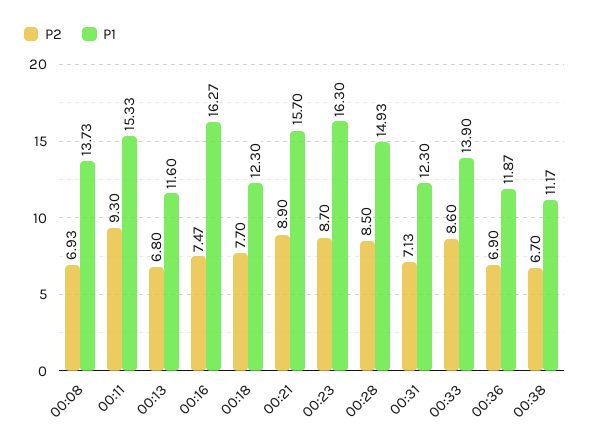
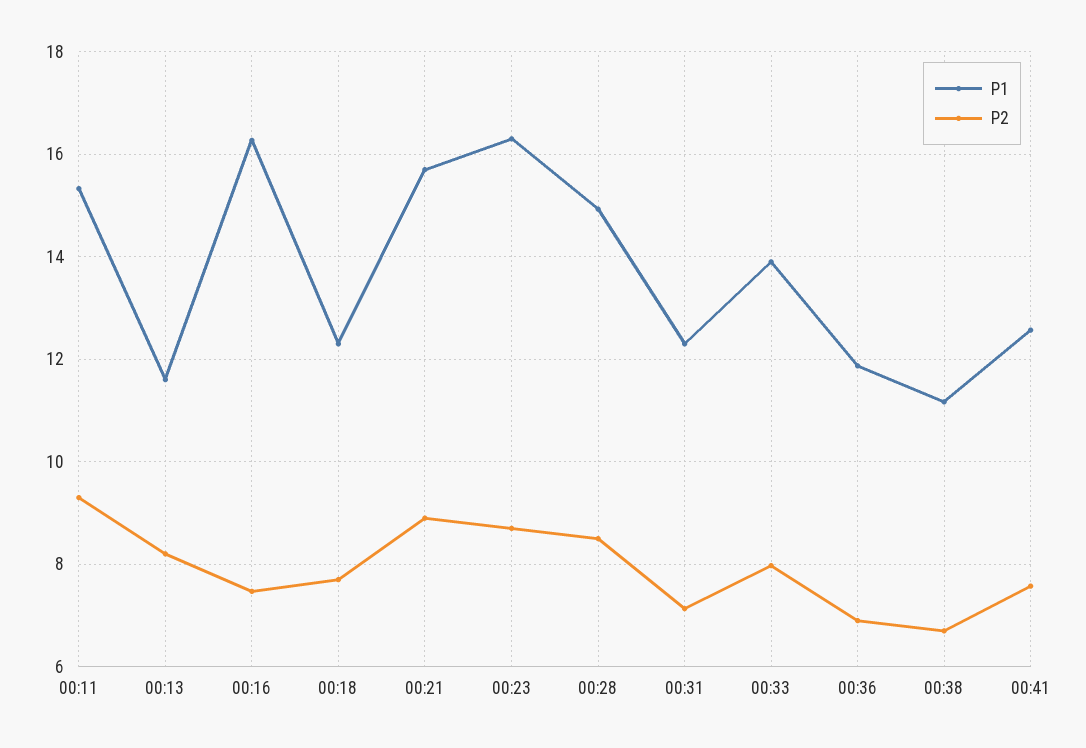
P2, 00:08: 6.93 -> none
P1, 00:08: 13.73 -> none
P2, 00:13: 6.8 -> 8.2
P2, 00:33: 8.6 -> 8
P1, 00:41: none -> 12.6
P2, 00:41: none -> 7.6

